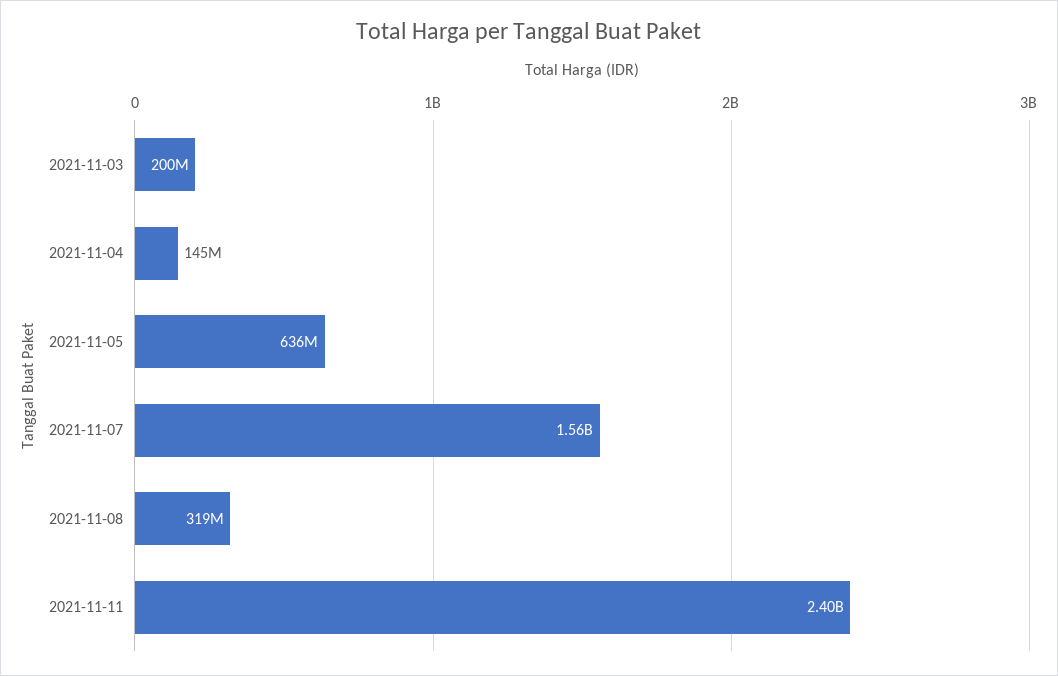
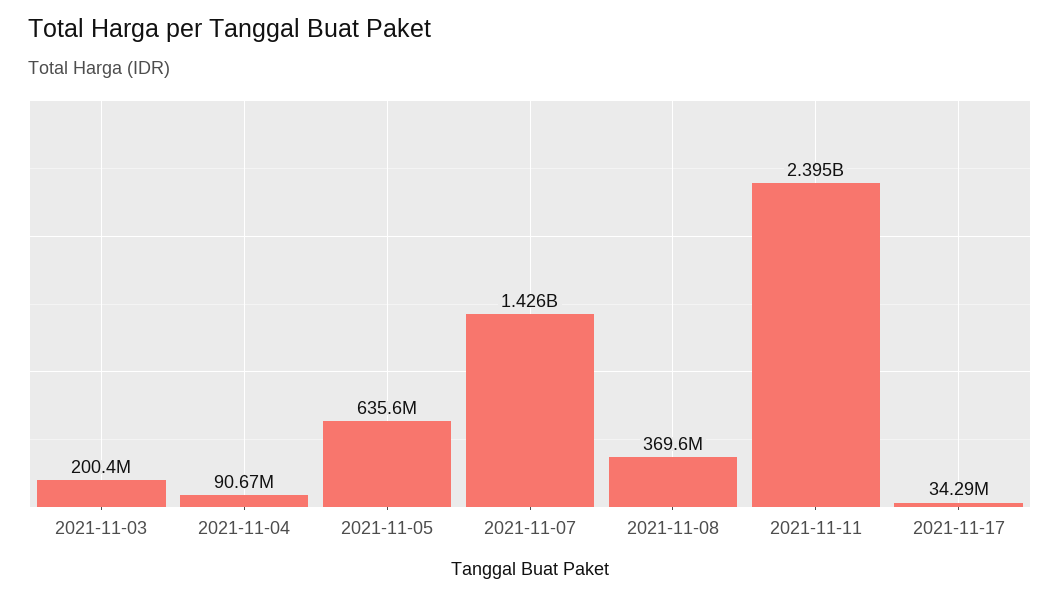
2021-11-04: 145000000 -> 90670000
2021-11-07: 1560000000 -> 1426000000
2021-11-08: 319000000 -> 369600000
2021-11-17: none -> 34290000

